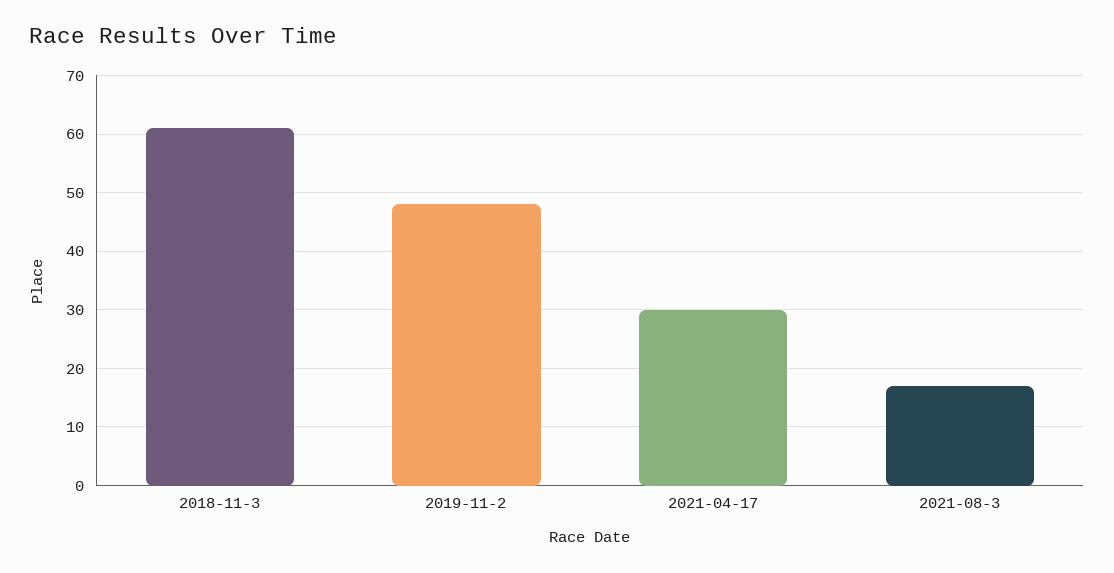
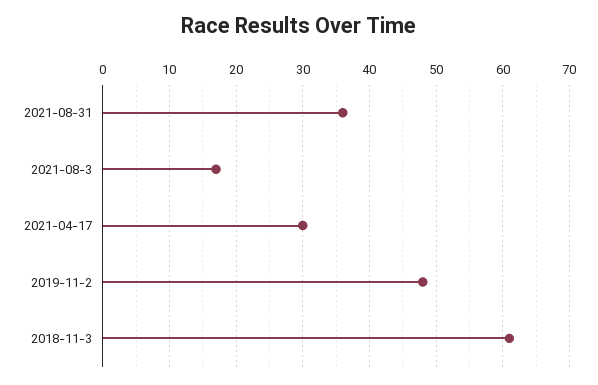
2021-08-31: none -> 36

